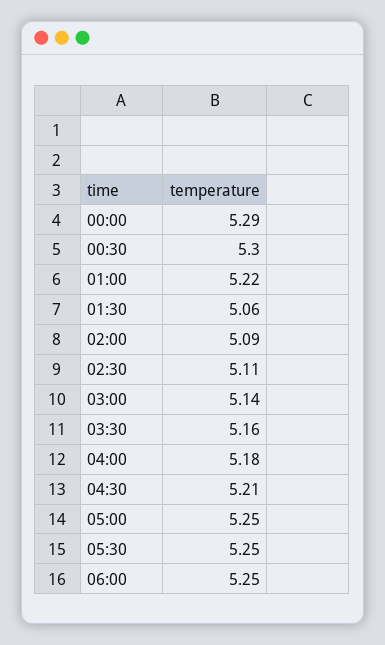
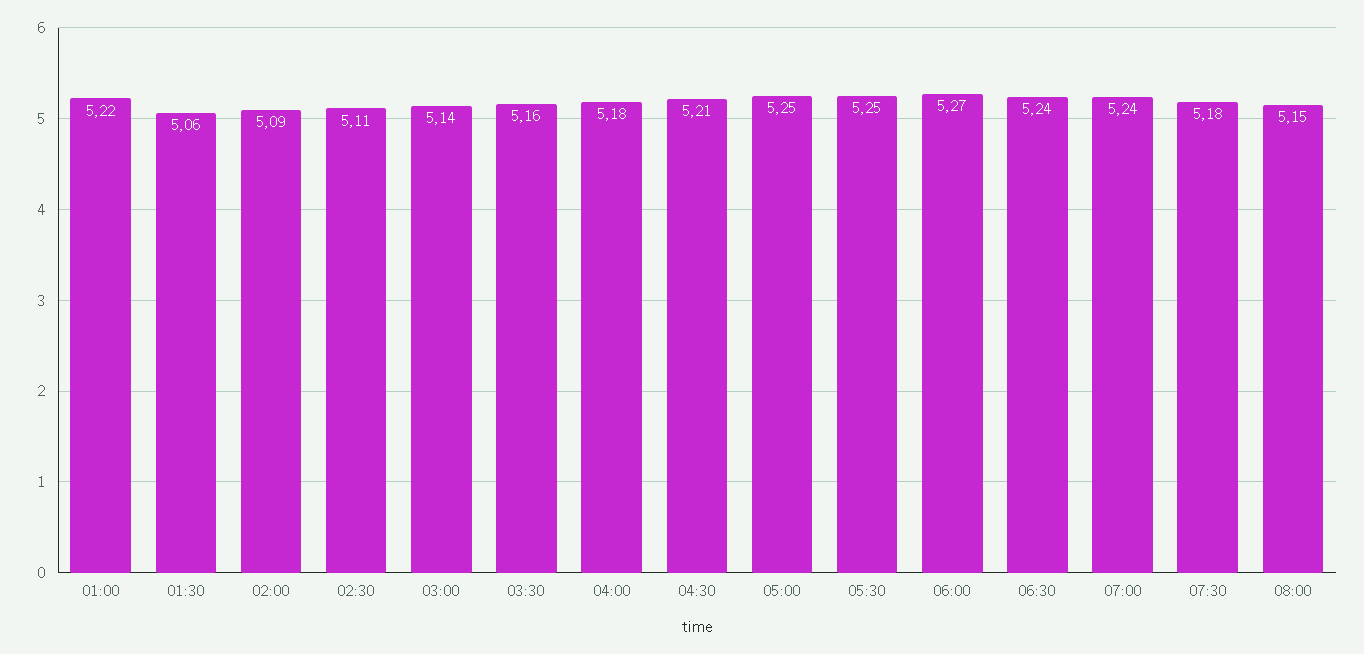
00:00: 5.29 -> none
00:30: 5.3 -> none
06:00: 5.25 -> 5.27
06:30: none -> 5.24
07:00: none -> 5.24
07:30: none -> 5.18
08:00: none -> 5.15

